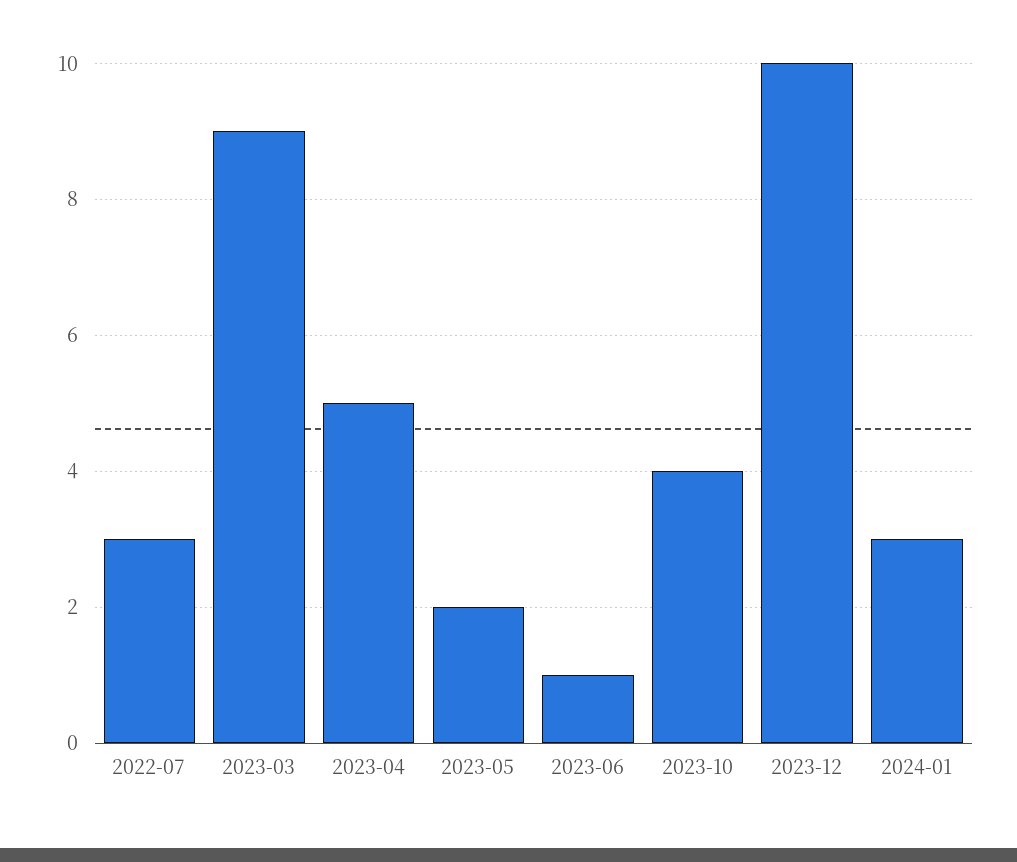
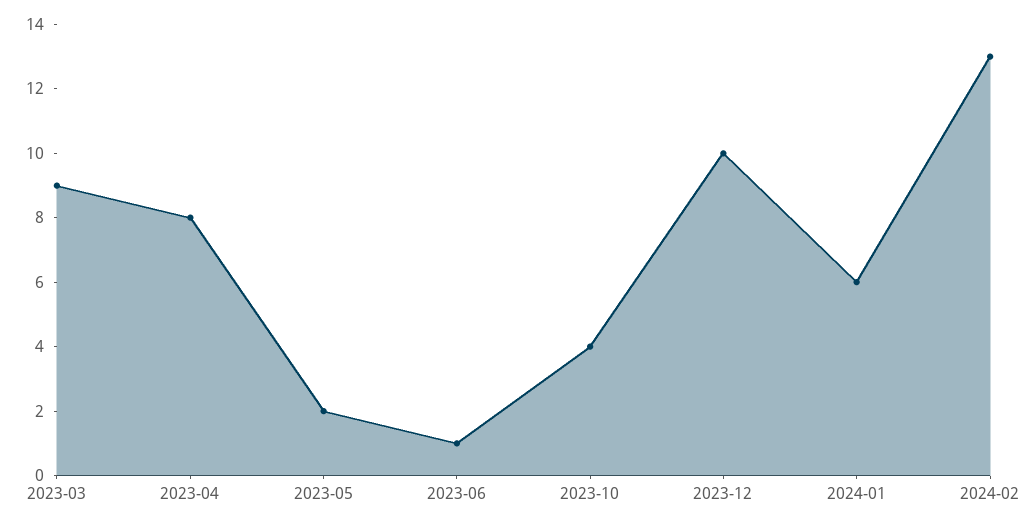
2022-07: 3 -> none
2023-04: 5 -> 8
2024-01: 3 -> 6
2024-02: none -> 13

